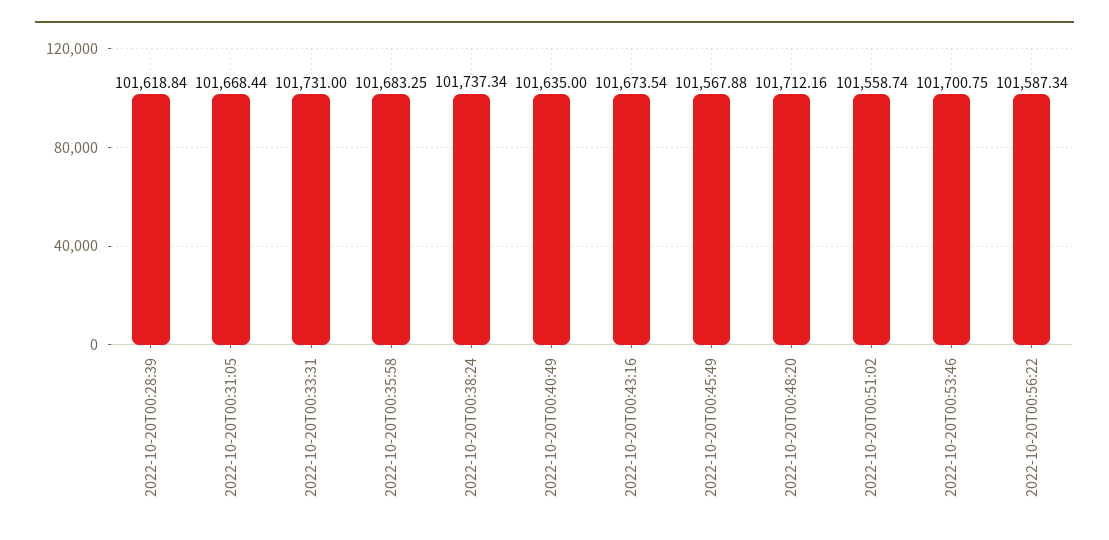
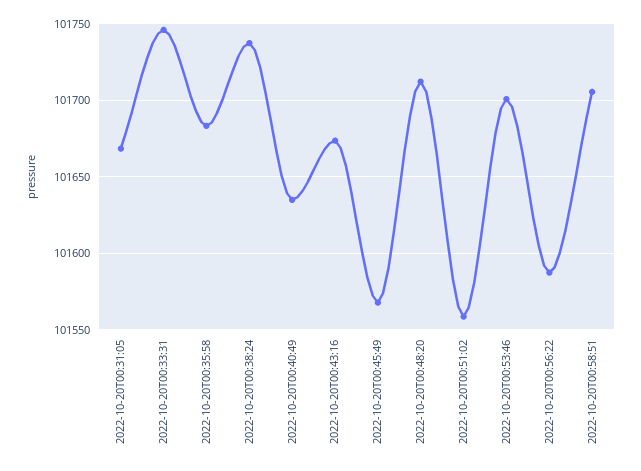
2022-10-20T00:28:39: 101618.84 -> none
2022-10-20T00:33:31: 101731 -> 101745
2022-10-20T00:58:51: none -> 101705

